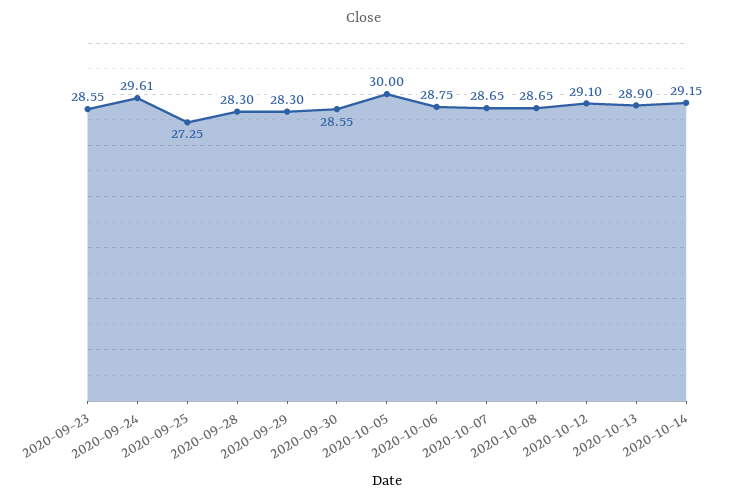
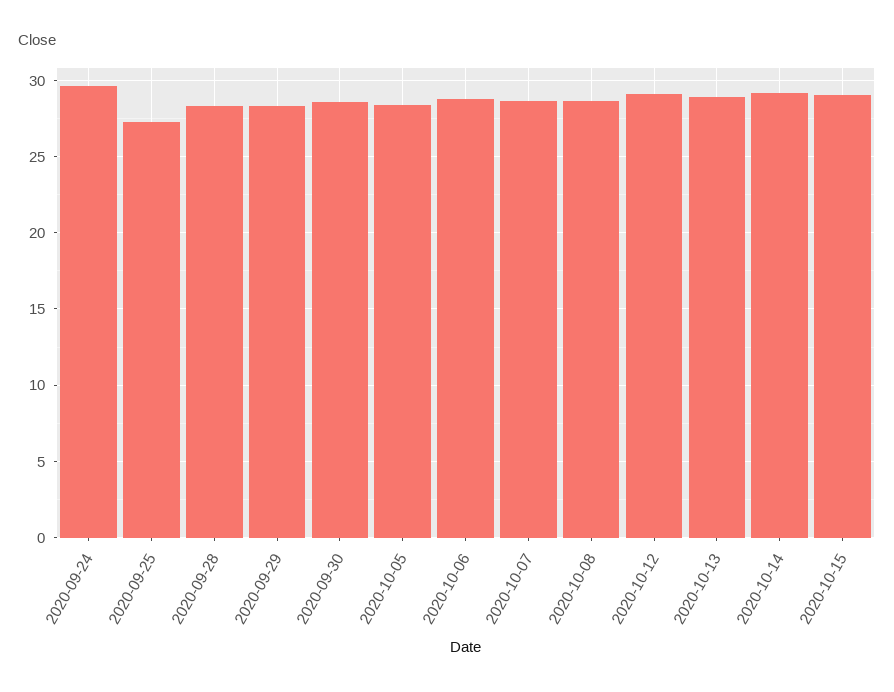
2020-09-23: 28.55 -> none
2020-10-05: 30 -> 28.5
2020-10-15: none -> 29

